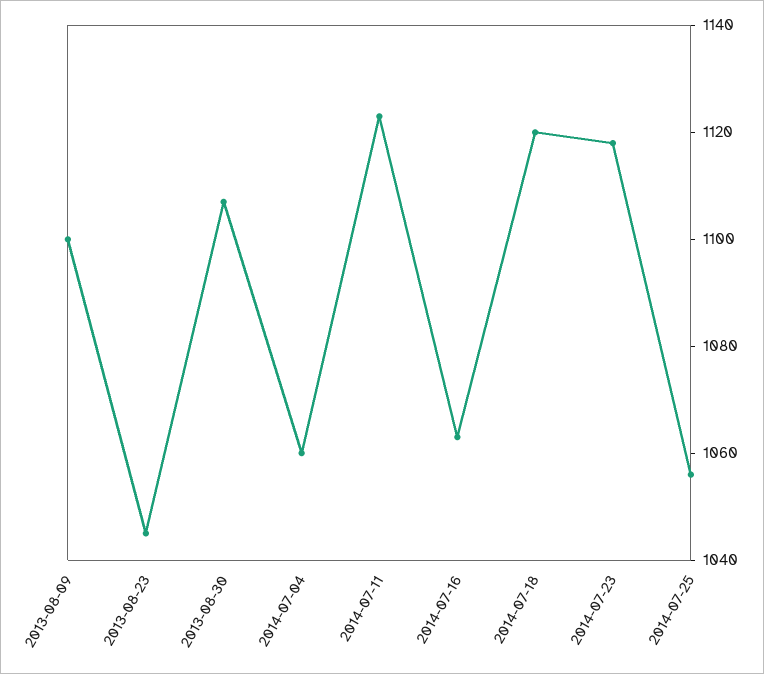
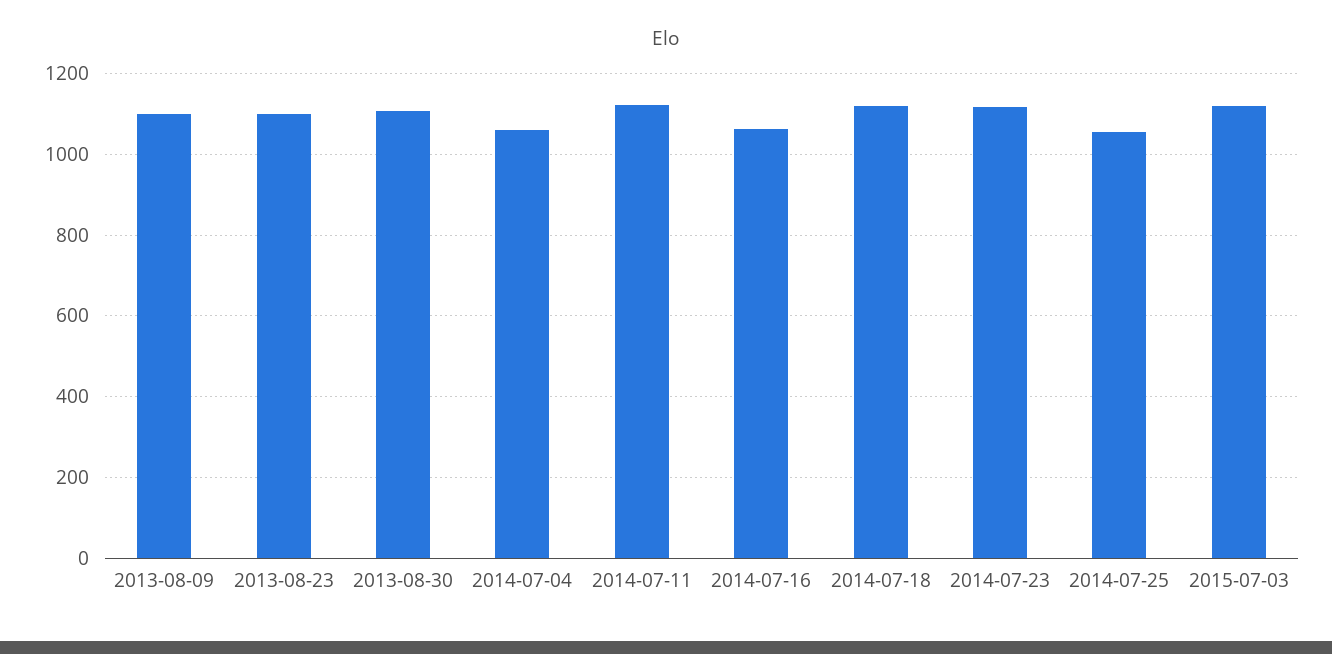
2013-08-23: 1045 -> 1100
2015-07-03: none -> 1120

